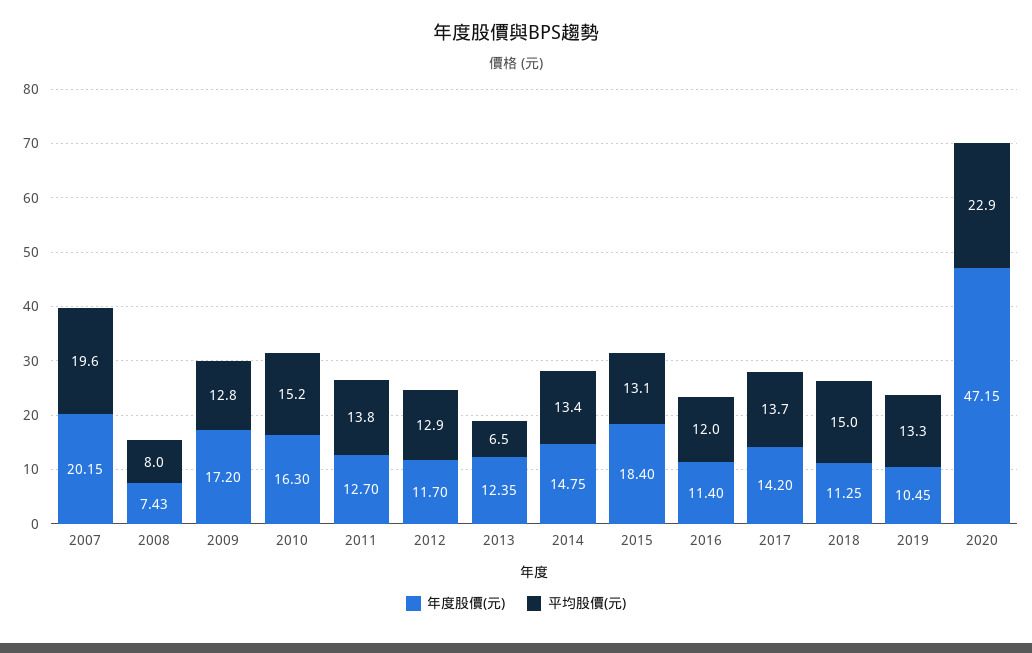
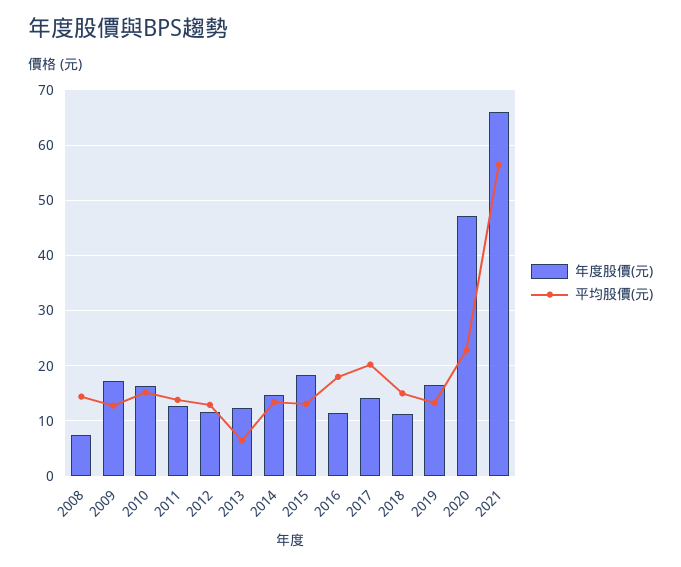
年度股價(元), 2007: 20.15 -> none
平均股價(元), 2007: 19.6 -> none
平均股價(元), 2008: 8 -> 14
平均股價(元), 2016: 12 -> 18
平均股價(元), 2017: 13.7 -> 20
年度股價(元), 2019: 10.45 -> 16
年度股價(元), 2021: none -> 66
平均股價(元), 2021: none -> 56

